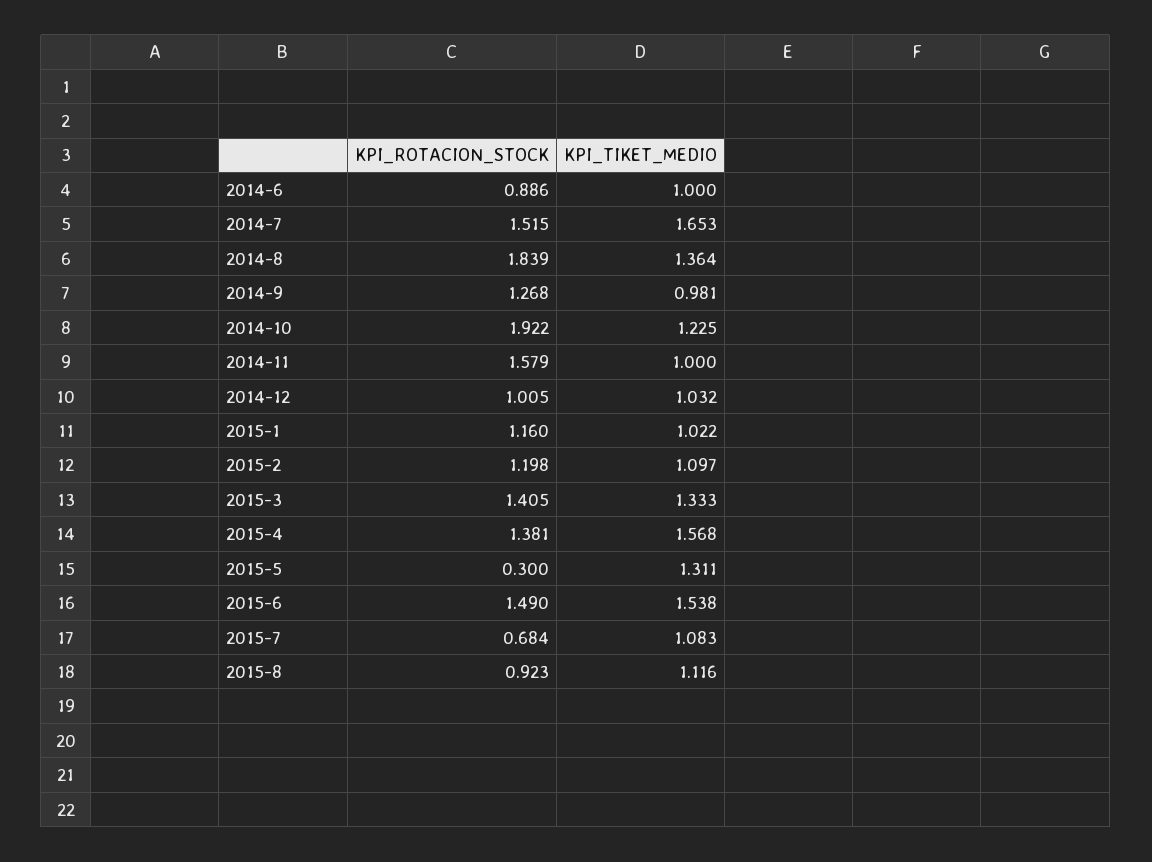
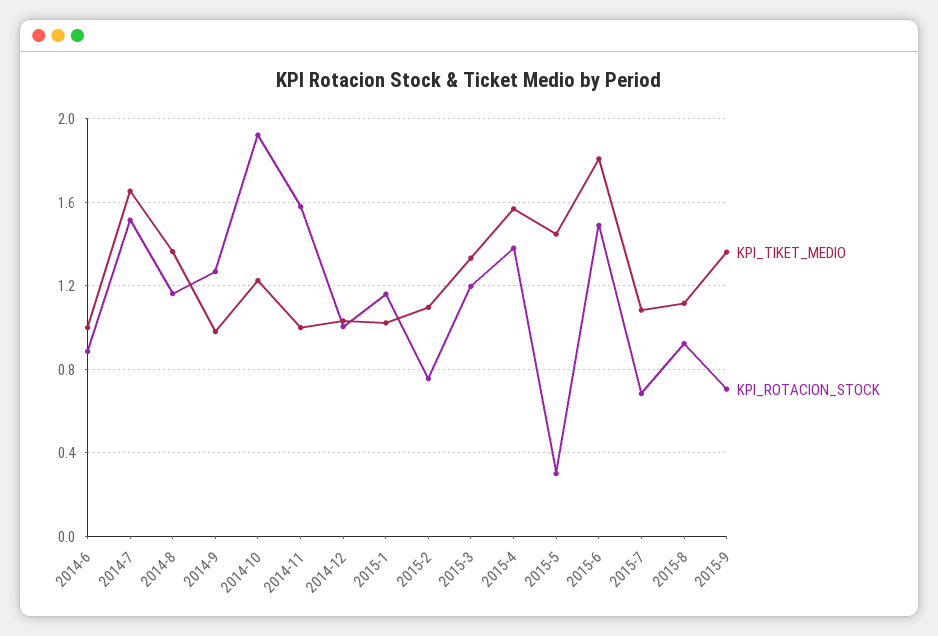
KPI_ROTACION_STOCK, 2014-8: 1.839 -> 1.15
KPI_ROTACION_STOCK, 2015-2: 1.198 -> 0.75
KPI_ROTACION_STOCK, 2015-3: 1.405 -> 1.2
KPI_TIKET_MEDIO, 2015-5: 1.311 -> 1.45
KPI_TIKET_MEDIO, 2015-6: 1.538 -> 1.8
KPI_TIKET_MEDIO, 2015-9: none -> 1.35
KPI_ROTACION_STOCK, 2015-9: none -> 0.7

